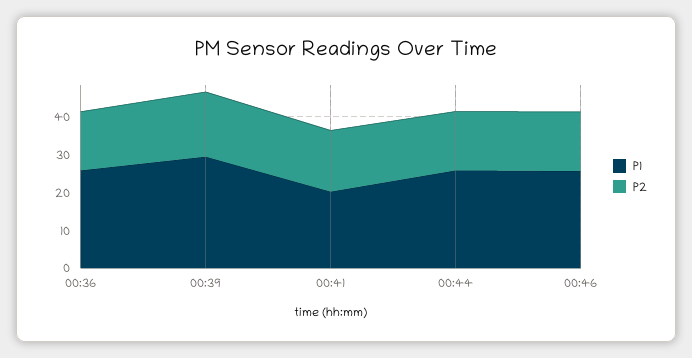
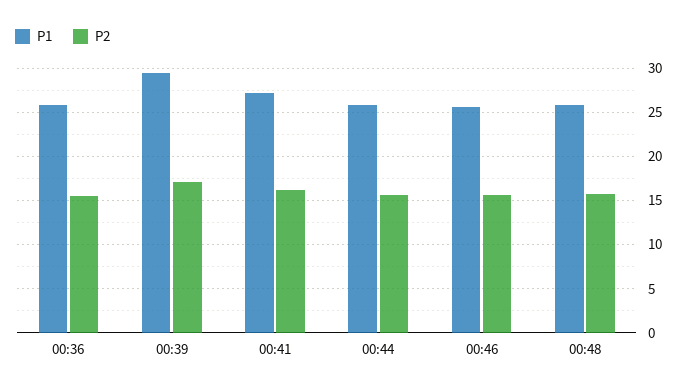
P1, 00:41: 20 -> 27
P1, 00:48: none -> 26
P2, 00:48: none -> 16

